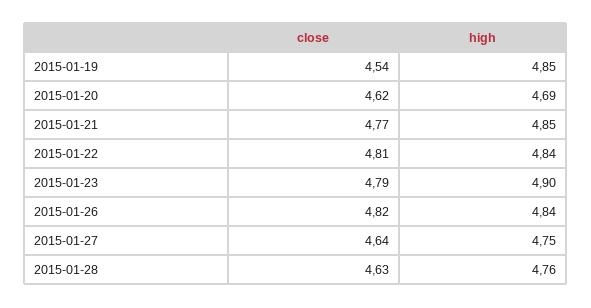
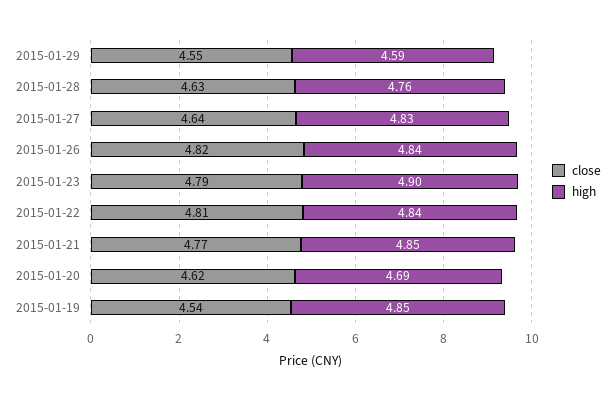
high, 2015-01-27: 4.75 -> 4.83
close, 2015-01-29: none -> 4.55
high, 2015-01-29: none -> 4.59

